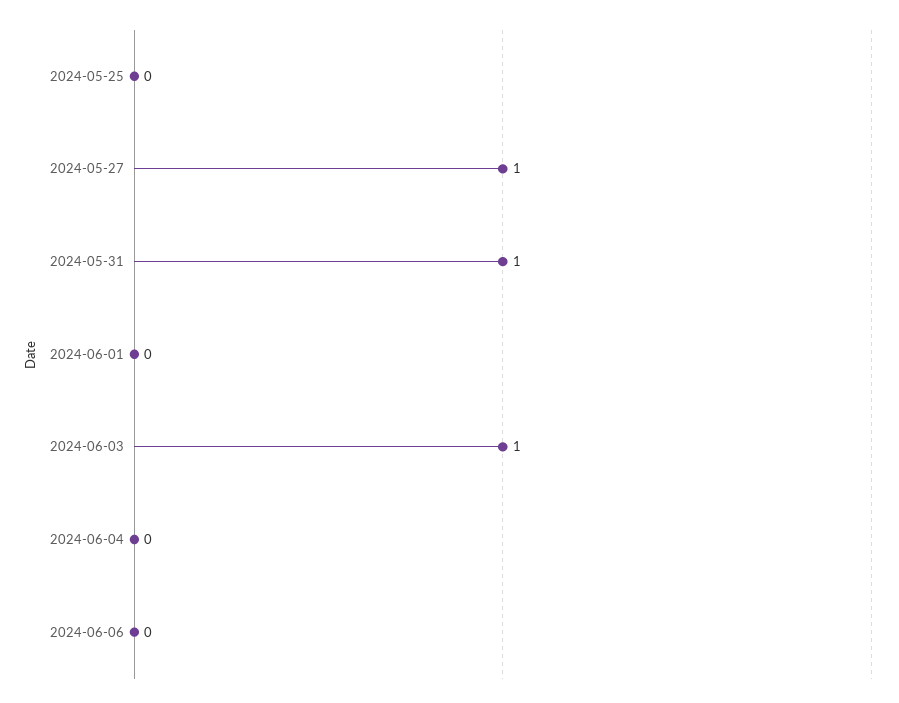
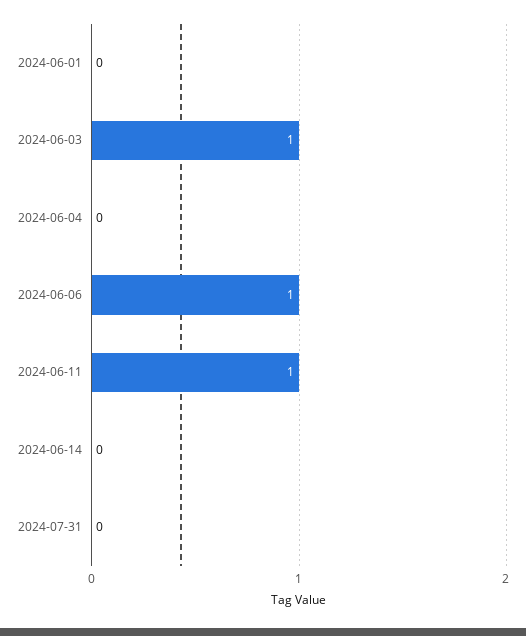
2024-05-25: 0 -> none
2024-05-27: 1 -> none
2024-05-31: 1 -> none
2024-06-06: 0 -> 1
2024-06-11: none -> 1
2024-06-14: none -> 0
2024-07-31: none -> 0

